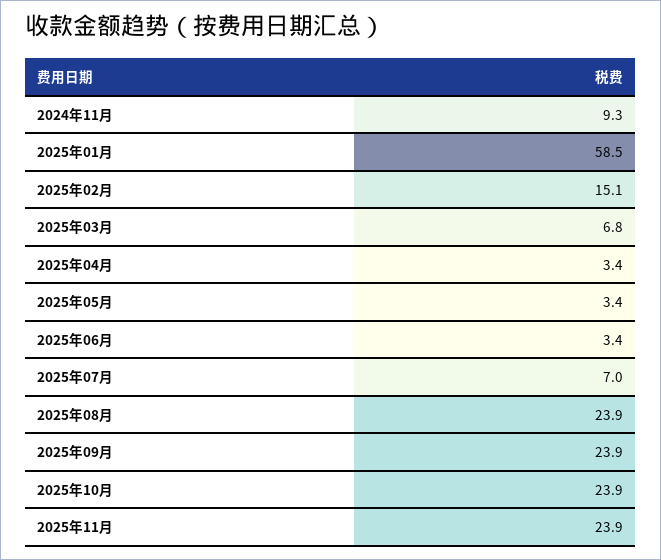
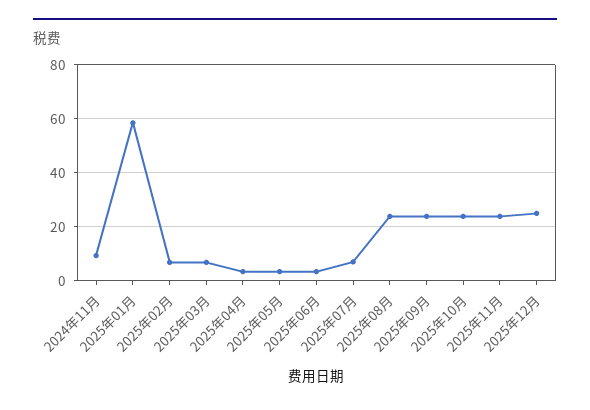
2025年02月: 15.1 -> 7.5
2025年12月: none -> 25

